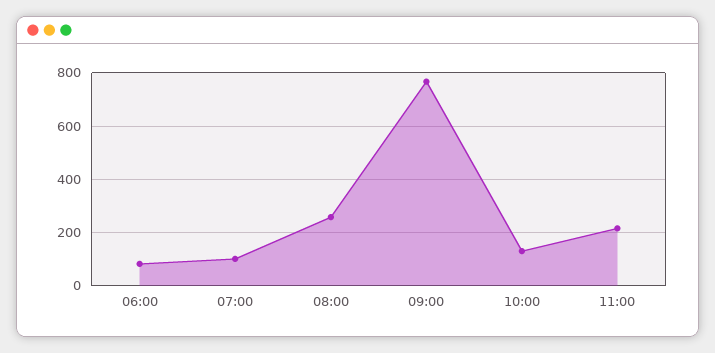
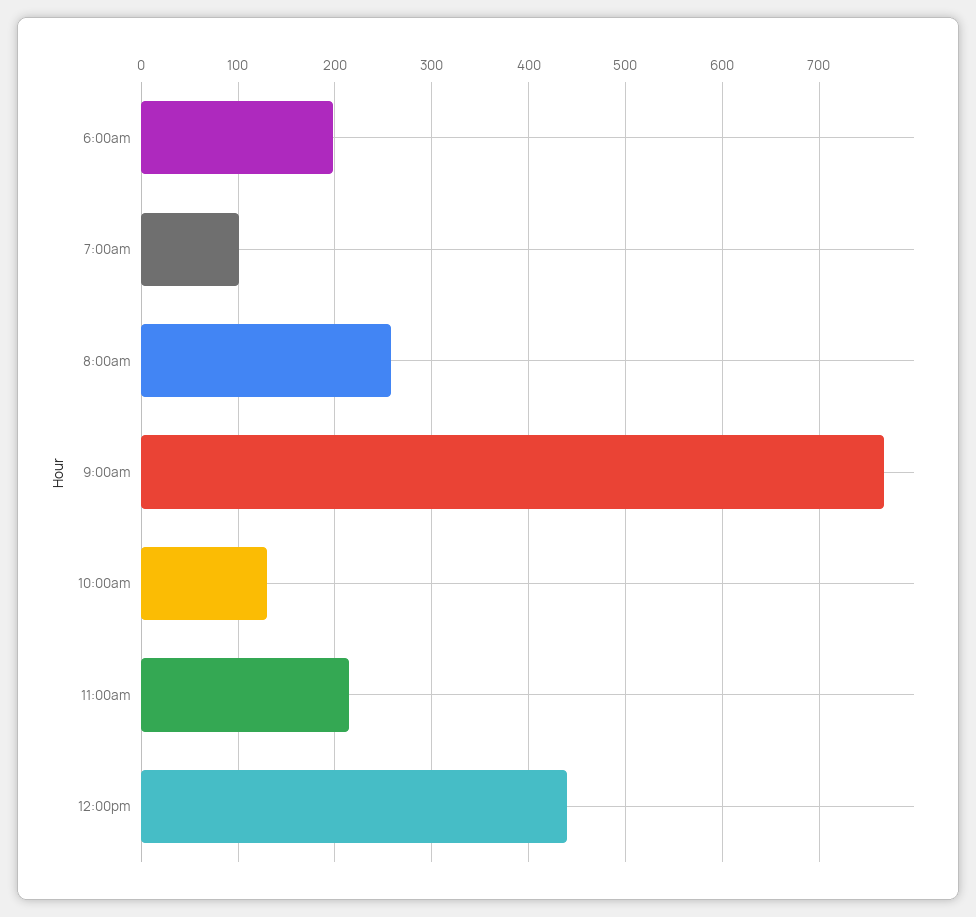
06:00: 75 -> 200
12:00pm: none -> 440

